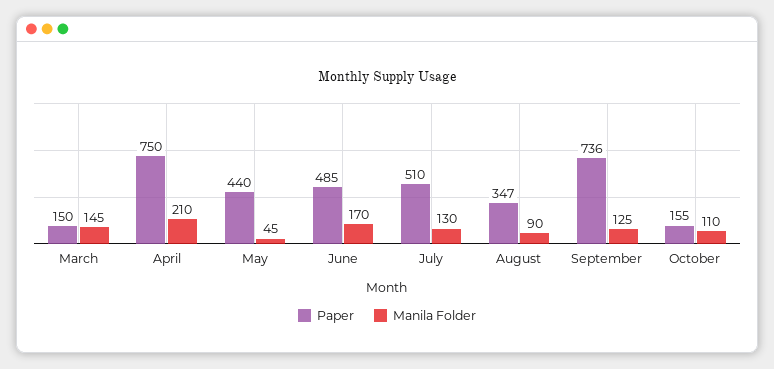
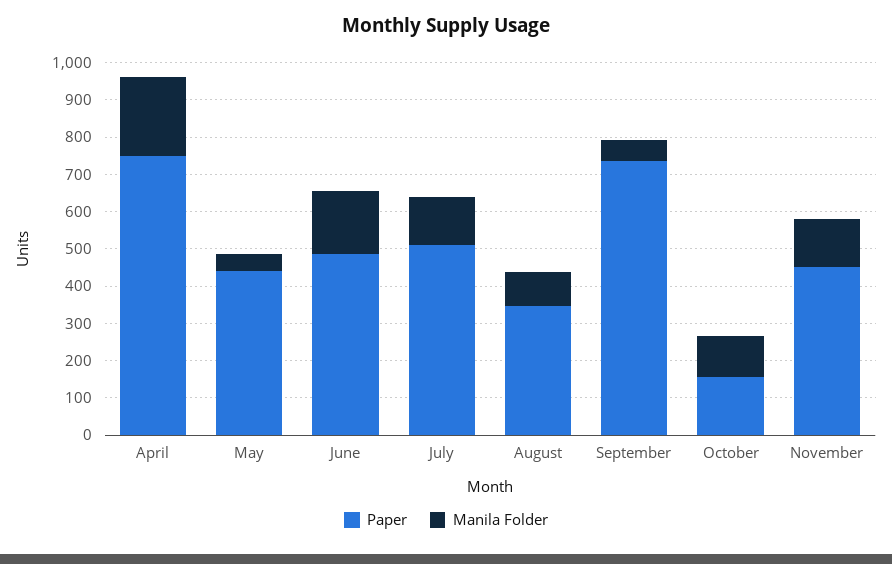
Paper, March: 150 -> none
Manila Folder, March: 145 -> none
Manila Folder, September: 125 -> 50
Paper, November: none -> 450
Manila Folder, November: none -> 125

